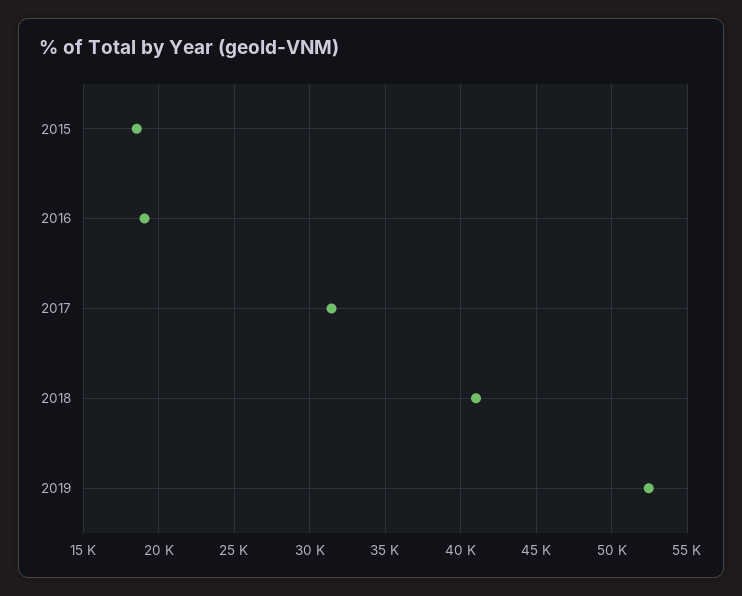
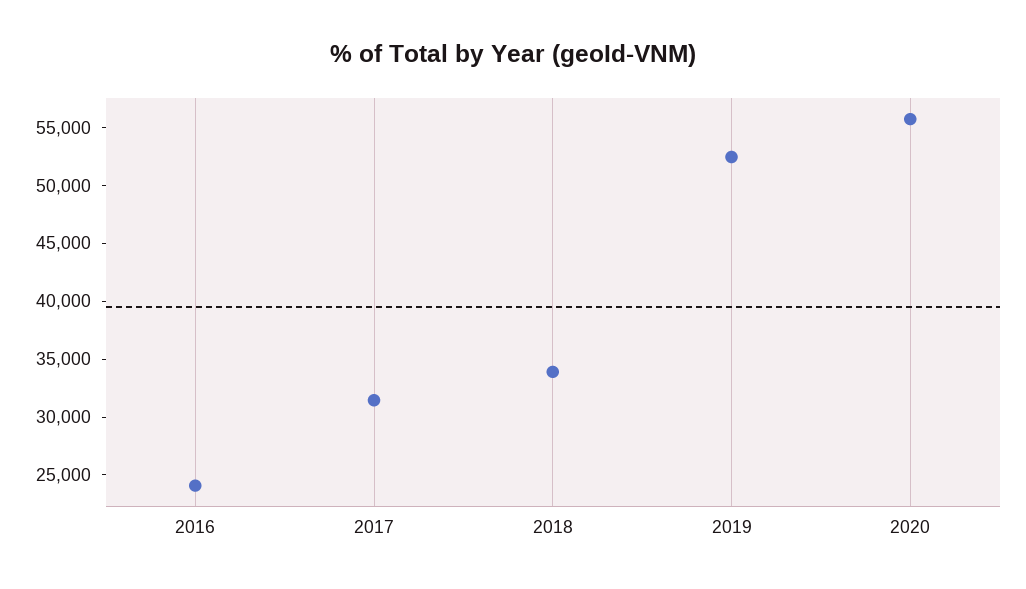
2015: 18500 -> none
2016: 19000 -> 24000
2018: 41000 -> 34000
2020: none -> 56000

